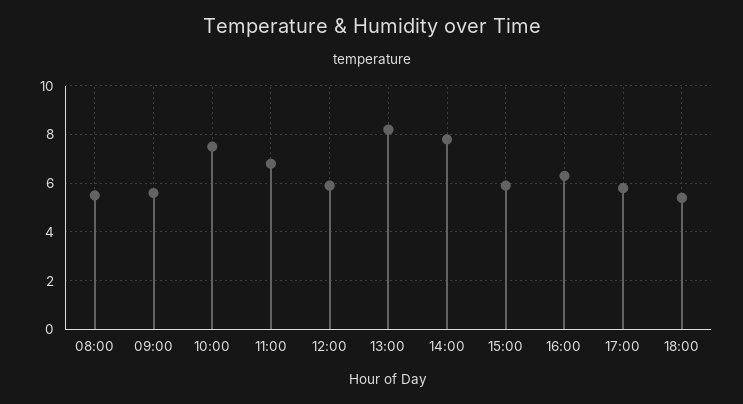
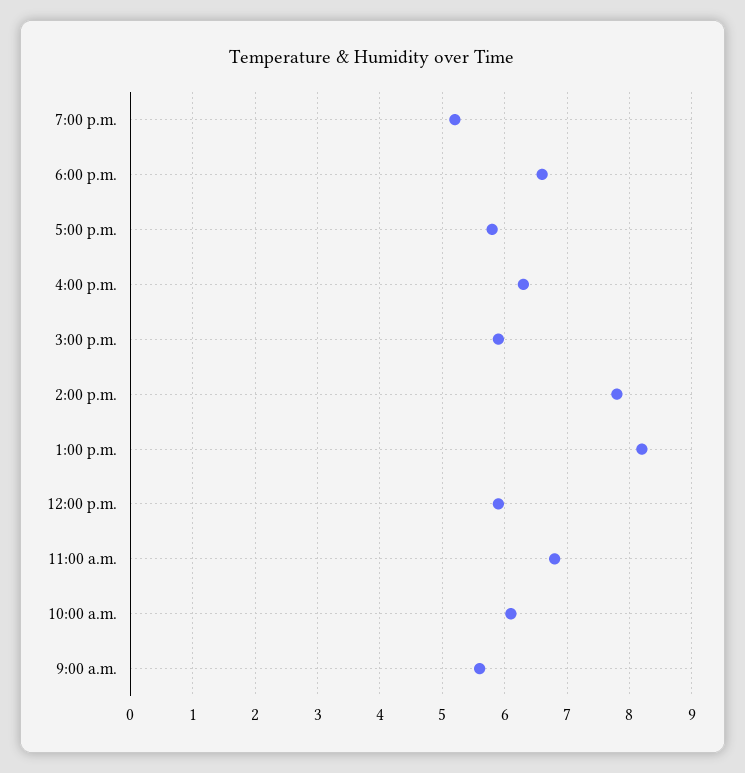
08:00: 5.5 -> none
10:00: 7.5 -> 6.1
18:00: 5.5 -> 6.6
7:00 p.m.: none -> 5.2

